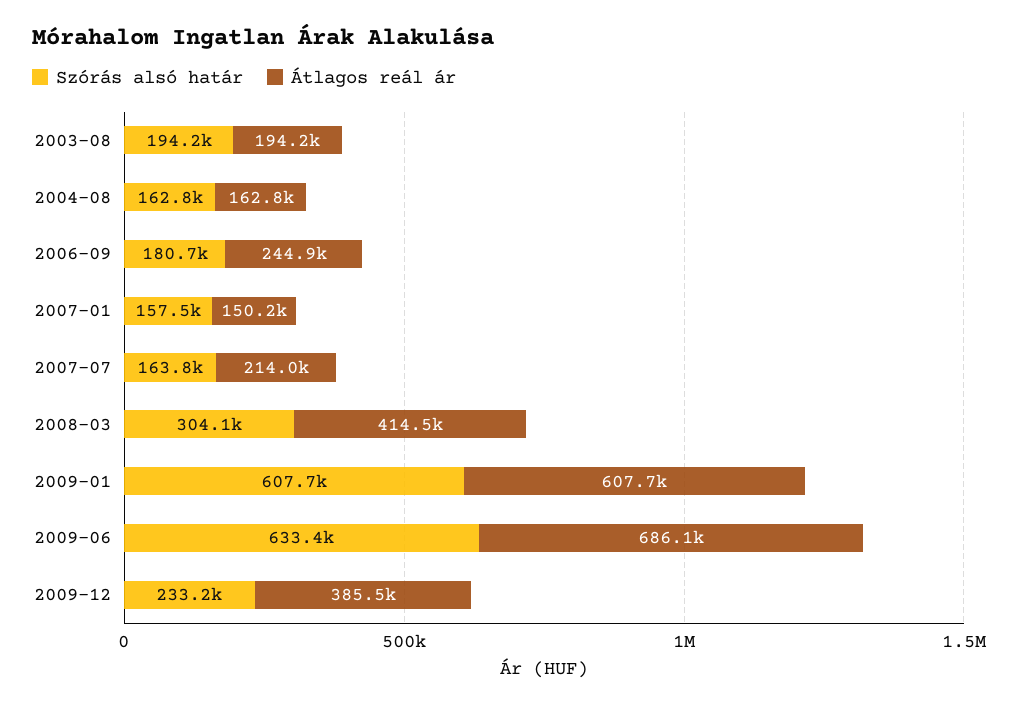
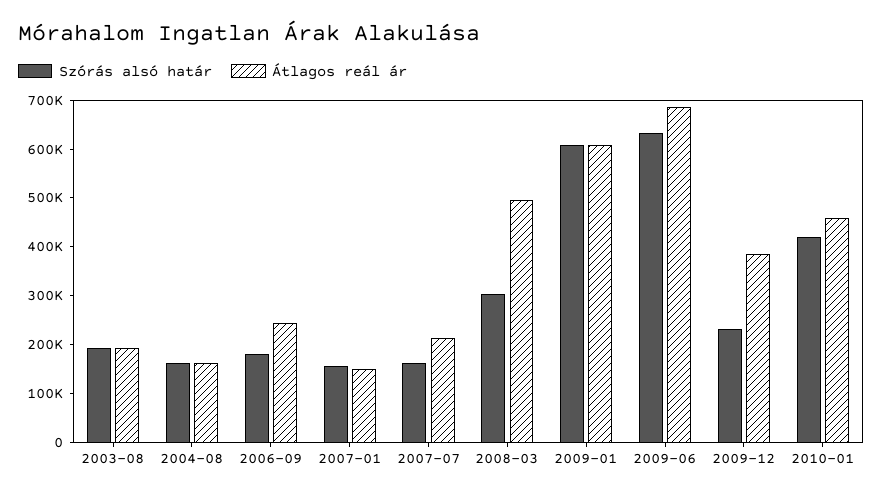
Átlagos reál ár, 2008-03: 414500 -> 500000
Szórás alsó határ, 2010-01: none -> 420000
Átlagos reál ár, 2010-01: none -> 460000

